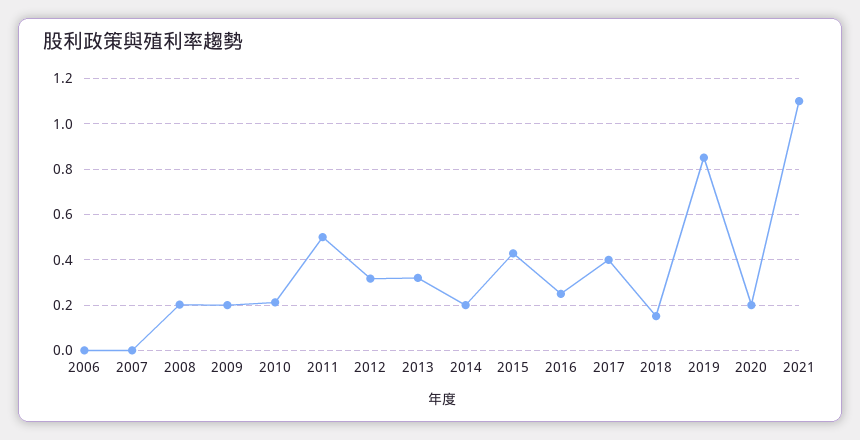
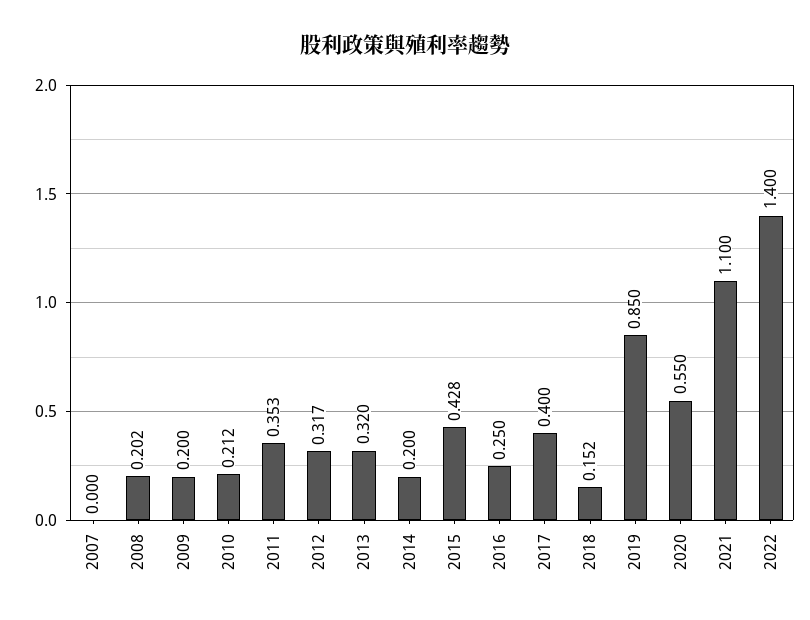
2006: 0 -> none
2011: 0.5 -> 0.353
2020: 0.2 -> 0.55
2022: none -> 1.4

